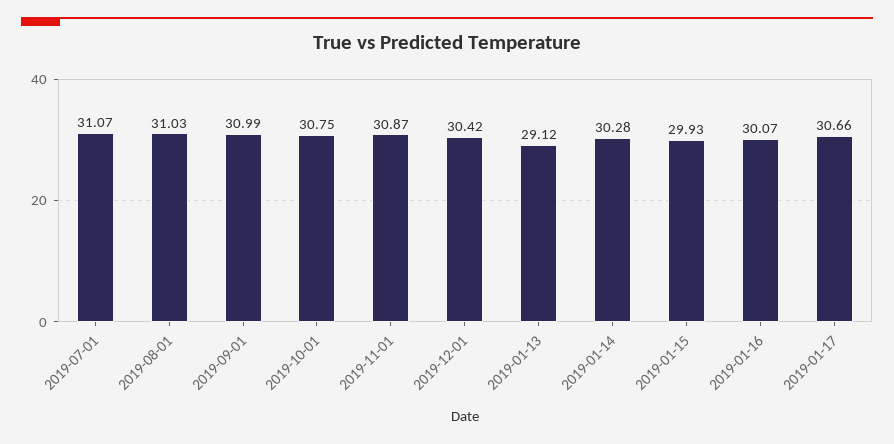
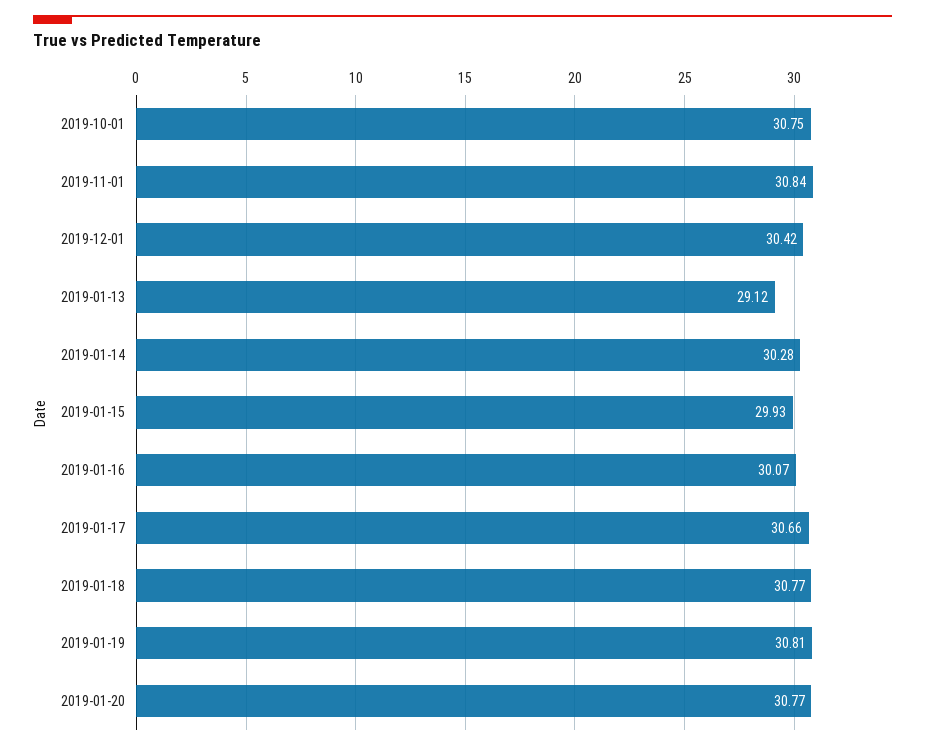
2019-07-01: 31.07 -> none
2019-08-01: 31.03 -> none
2019-09-01: 30.99 -> none
2019-11-01: 30.87 -> 30.84
2019-01-18: none -> 30.77
2019-01-19: none -> 30.81
2019-01-20: none -> 30.77

